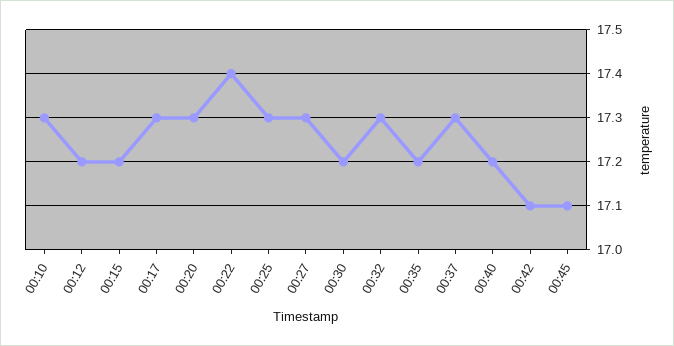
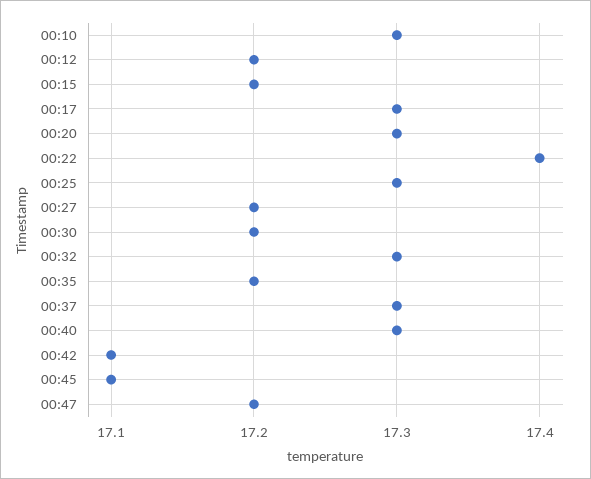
00:27: 17.3 -> 17.2
00:40: 17.2 -> 17.3
00:47: none -> 17.2

